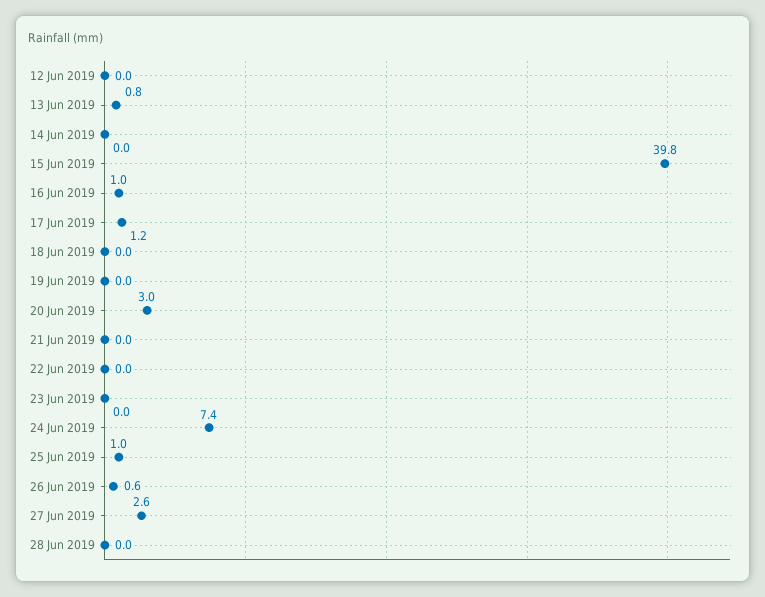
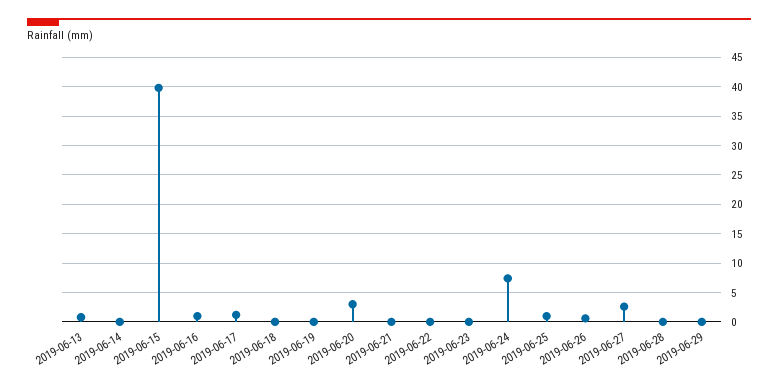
12 Jun 2019: 0 -> none
2019-06-29: none -> 0

